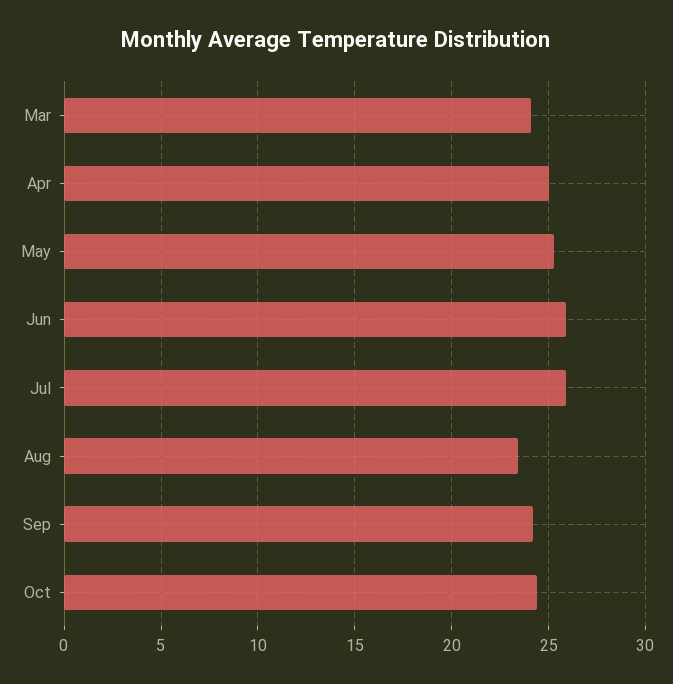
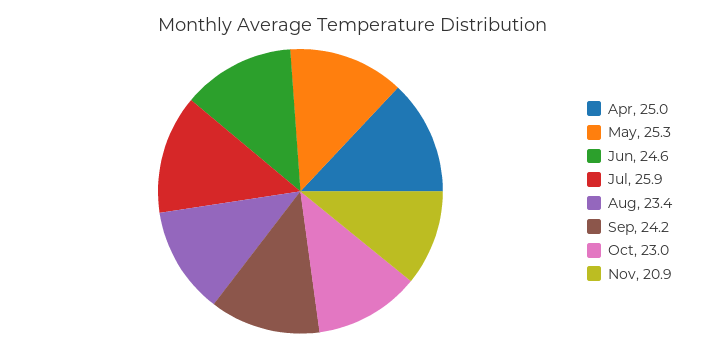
Mar: 24 -> none
Jun: 26 -> 24.6
Oct: 24.5 -> 23
Nov: none -> 20.9

